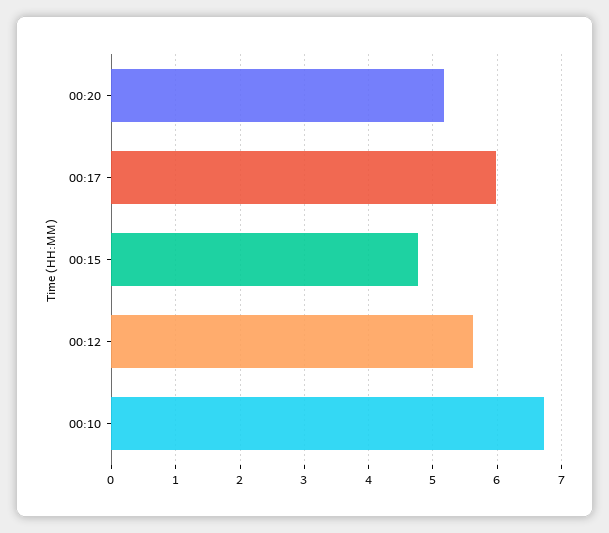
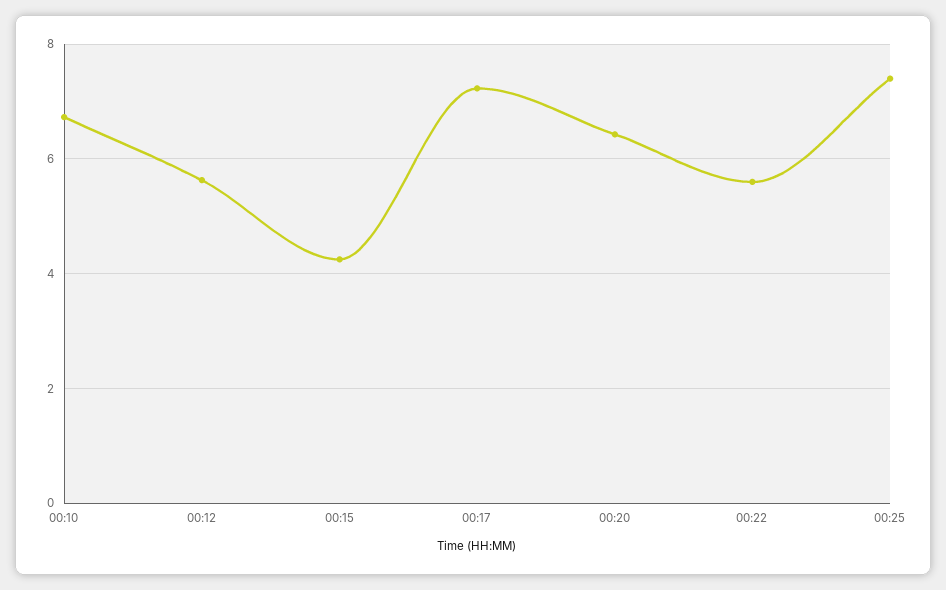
00:20: 5.2 -> 6.4
00:17: 6 -> 7.2
00:15: 4.8 -> 4.2
00:22: none -> 5.6
00:25: none -> 7.4

